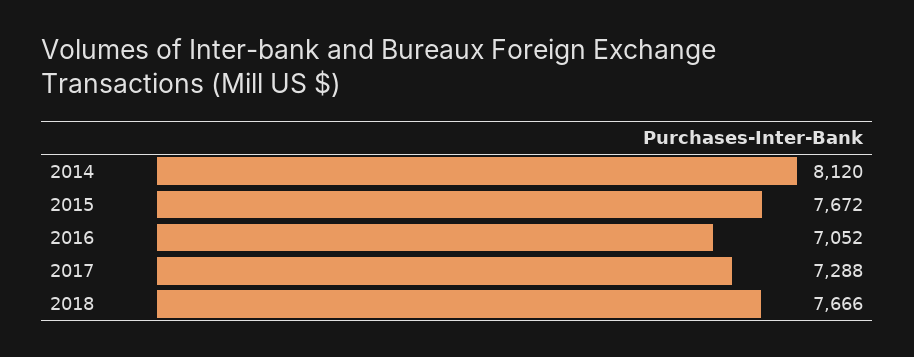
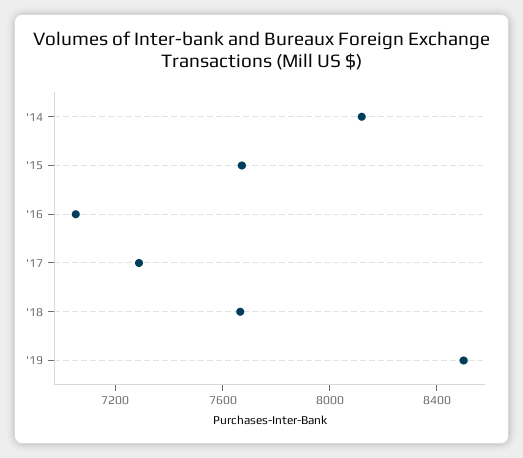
'19: none -> 8500

